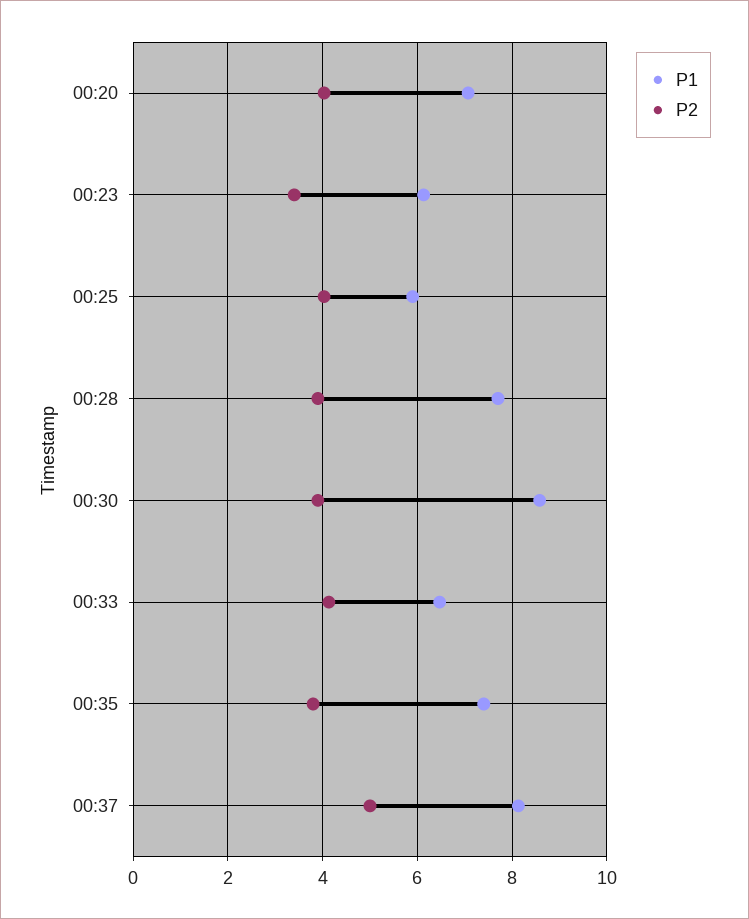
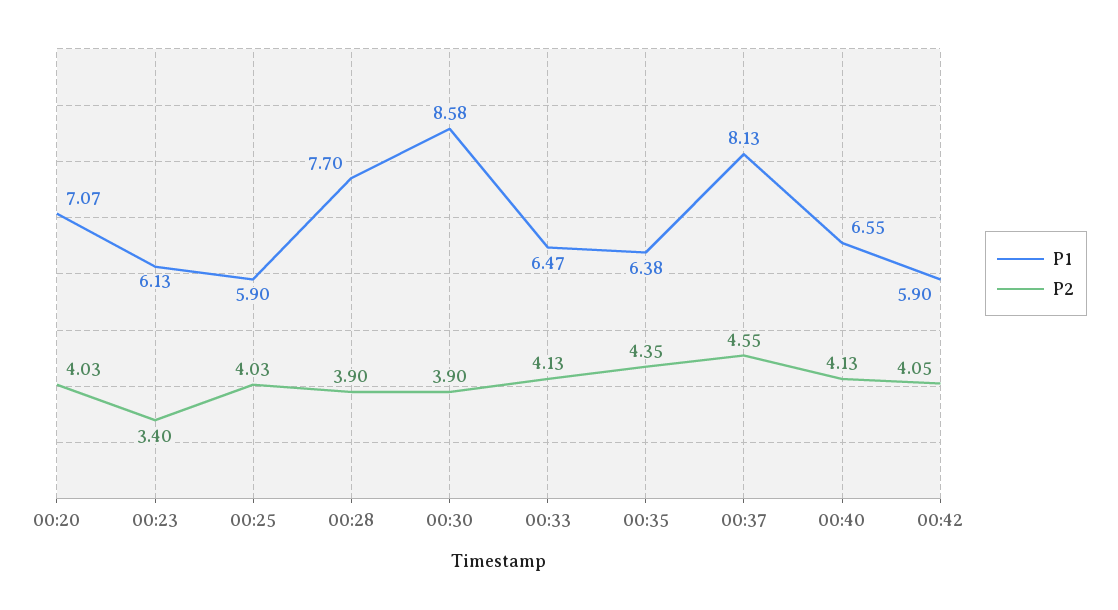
P1, 00:35: 7.4 -> 6.38
P2, 00:35: 3.8 -> 4.35
P2, 00:37: 5 -> 4.55
P1, 00:40: none -> 6.55
P2, 00:40: none -> 4.13
P1, 00:42: none -> 5.9
P2, 00:42: none -> 4.05

